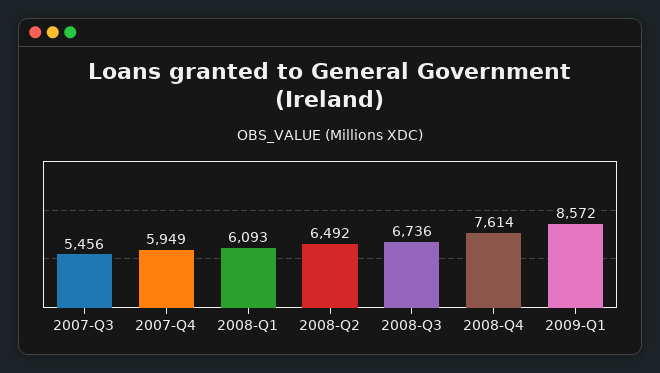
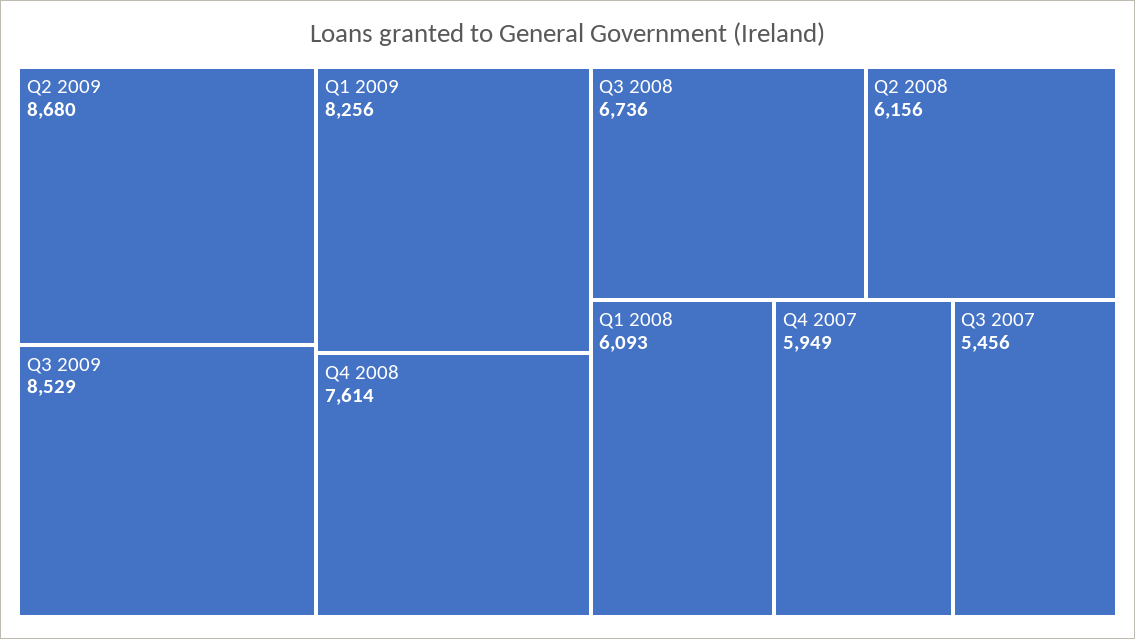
2008-Q2: 6492 -> 6156
2009-Q1: 8572 -> 8256
Q2 2009: none -> 8680
Q3 2009: none -> 8529

